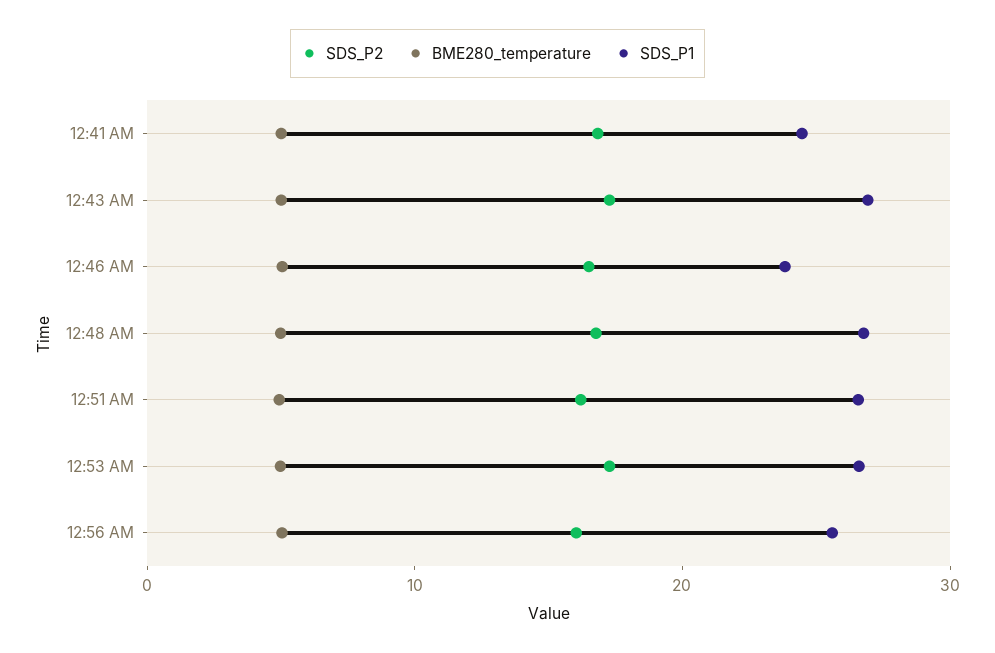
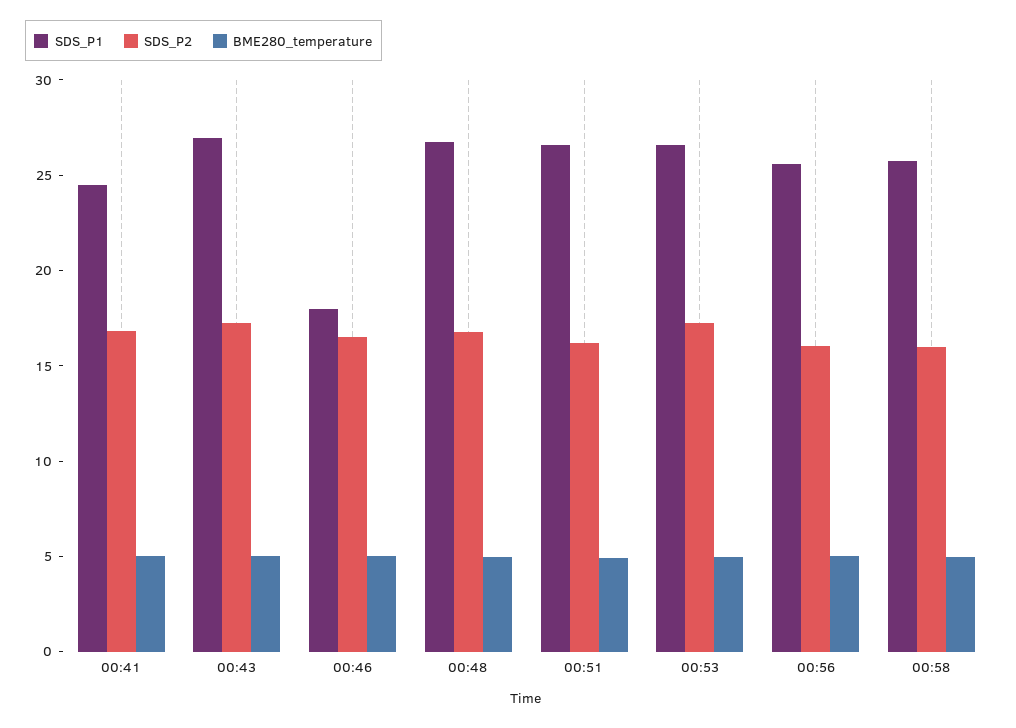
SDS_P1, 12:46 AM: 24 -> 18
SDS_P1, 00:58: none -> 26
SDS_P2, 00:58: none -> 16
BME280_temperature, 00:58: none -> 5

